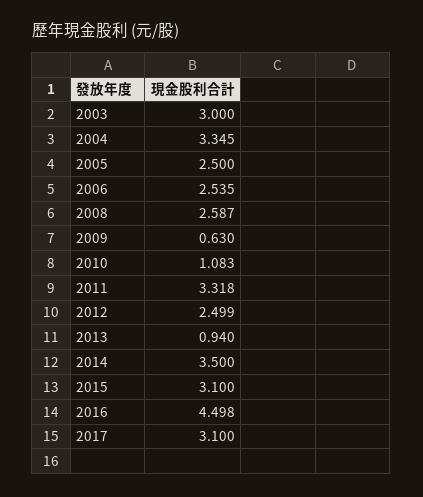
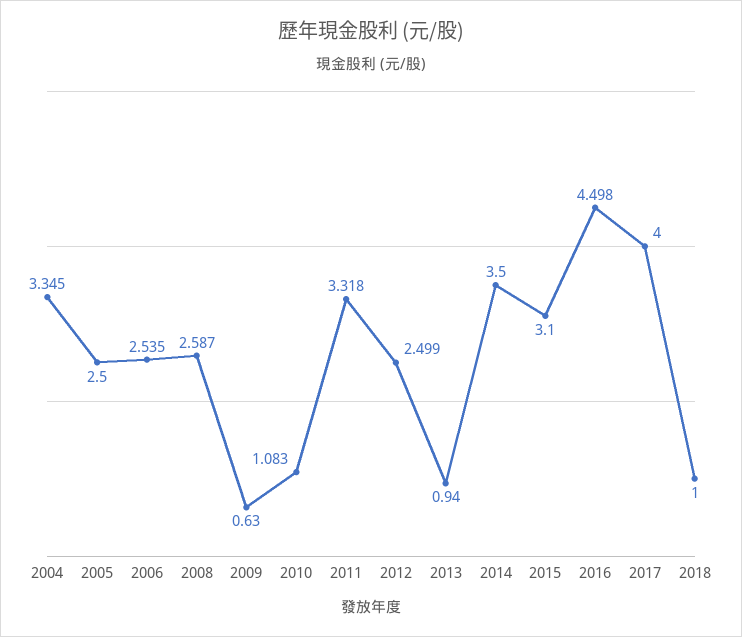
2003: 3 -> none
2017: 3.1 -> 4
2018: none -> 1

